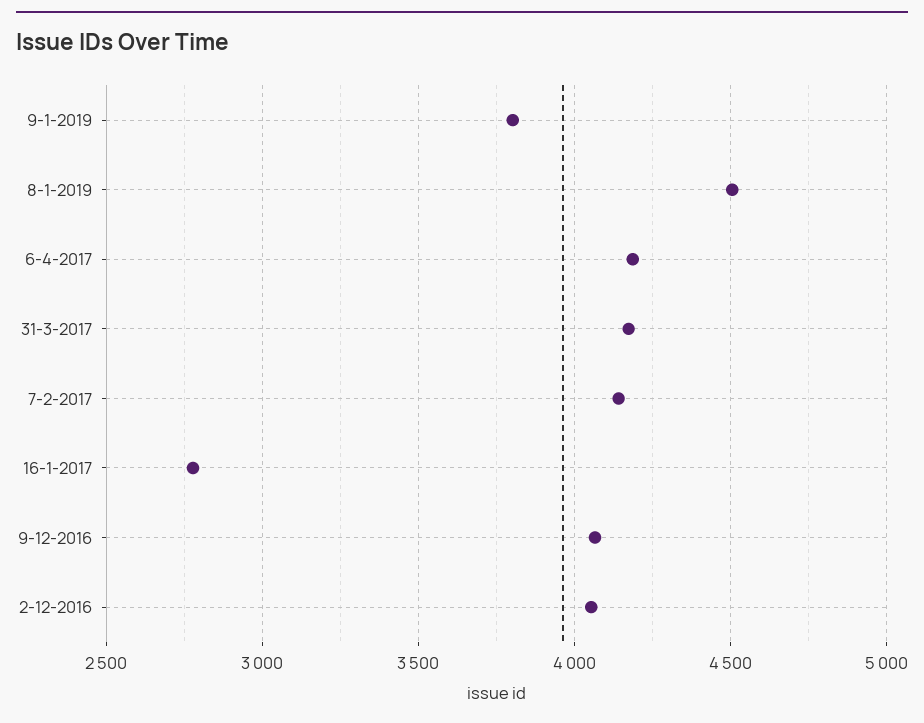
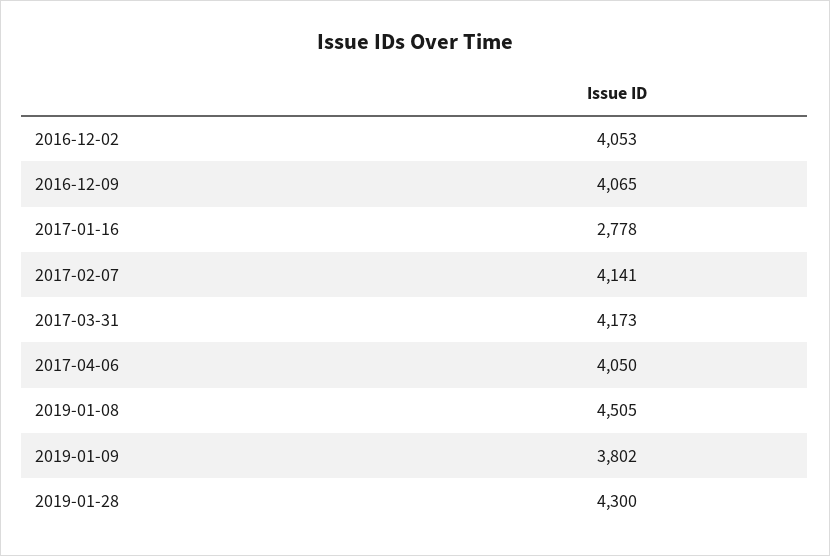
6-4-2017: 4200 -> 4050
2019-01-28: none -> 4300

